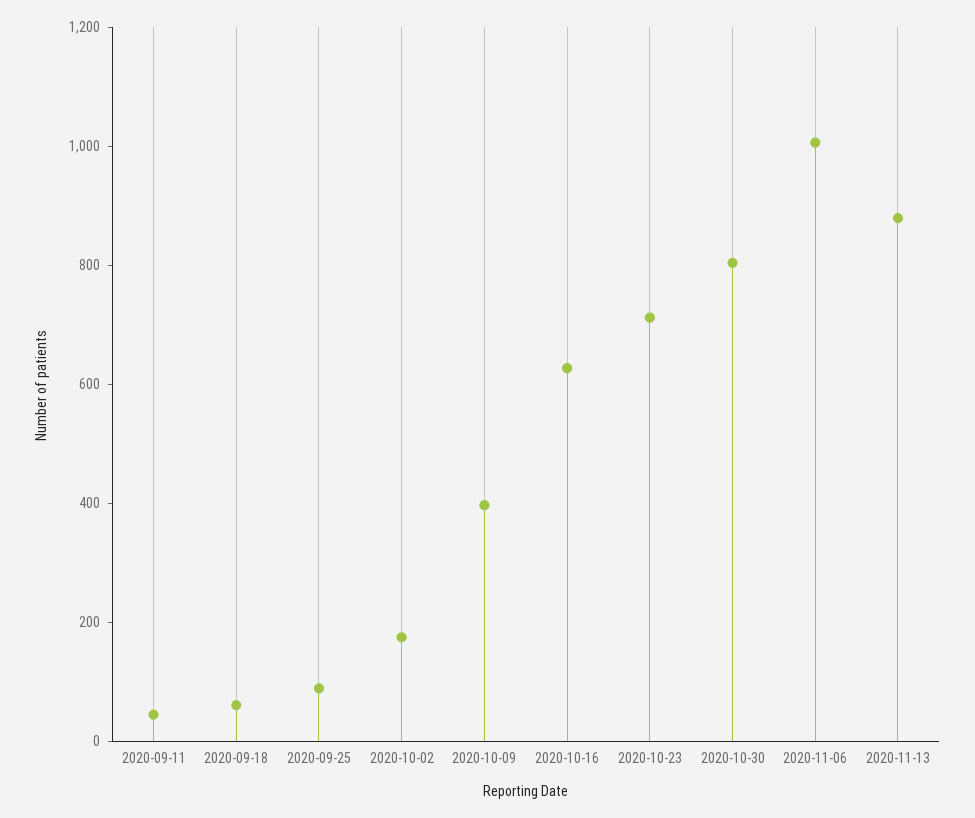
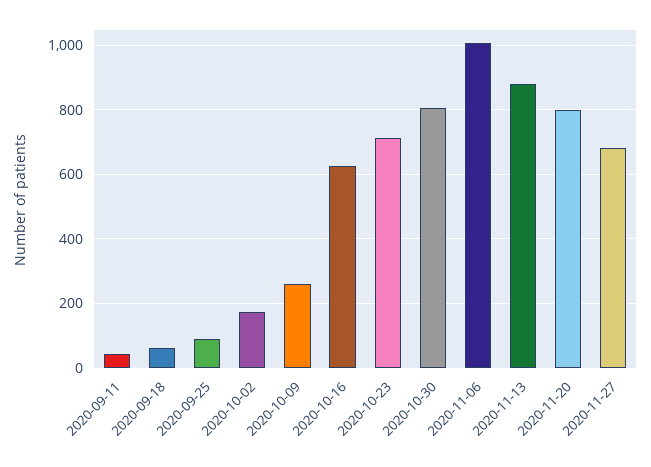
2020-10-09: 400 -> 260
2020-11-20: none -> 800
2020-11-27: none -> 680

